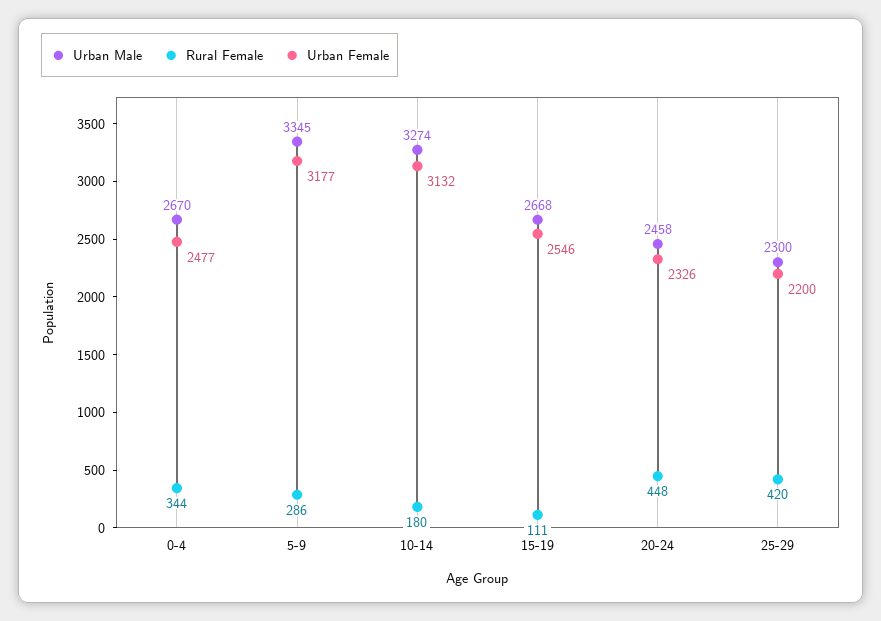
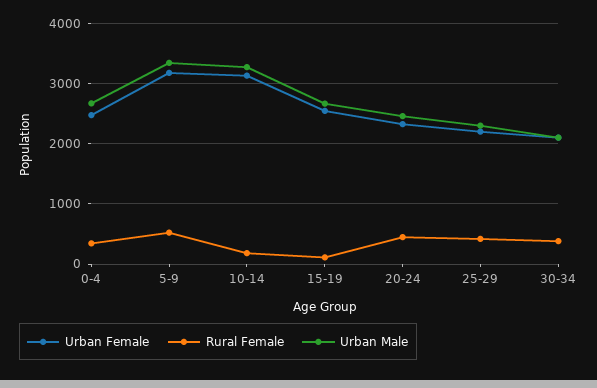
Rural Female, 5-9: 286 -> 500
Urban Female, 30-34: none -> 2100
Rural Female, 30-34: none -> 400
Urban Male, 30-34: none -> 2100

